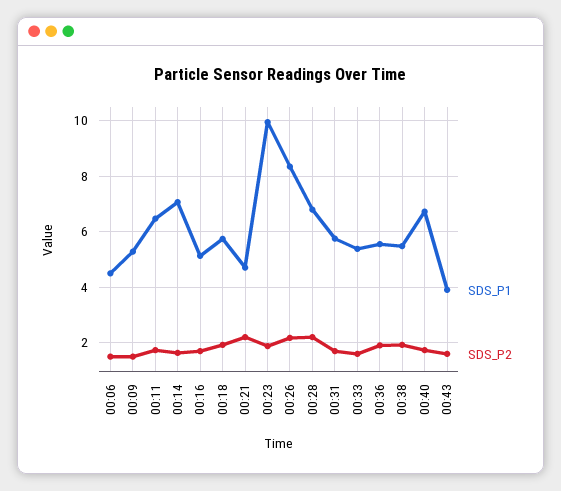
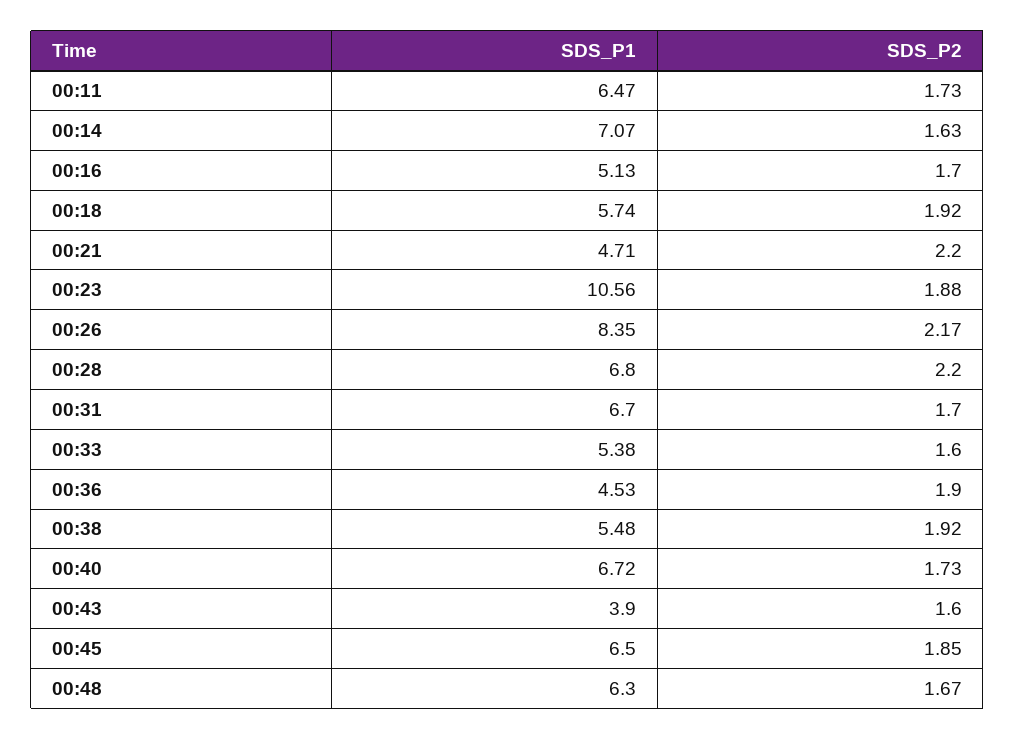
SDS_P1, 00:06: 4.5 -> none
SDS_P2, 00:06: 1.5 -> none
SDS_P1, 00:09: 5.25 -> none
SDS_P2, 00:09: 1.5 -> none
SDS_P1, 00:23: 10 -> 10.56
SDS_P1, 00:31: 5.75 -> 6.7
SDS_P1, 00:36: 5.5 -> 4.53
SDS_P1, 00:45: none -> 6.5
SDS_P2, 00:45: none -> 1.85
SDS_P1, 00:48: none -> 6.3
SDS_P2, 00:48: none -> 1.67

